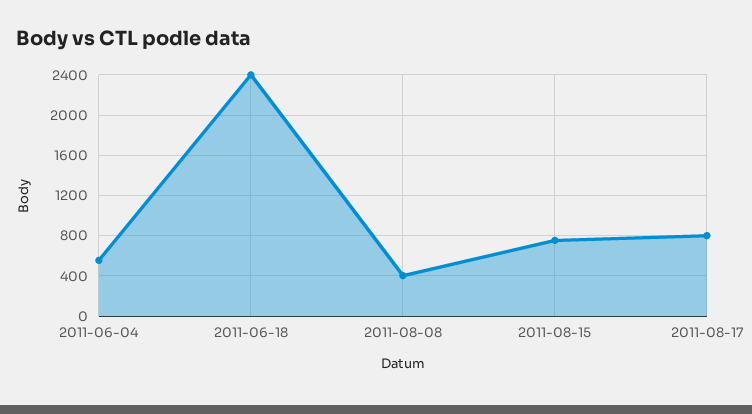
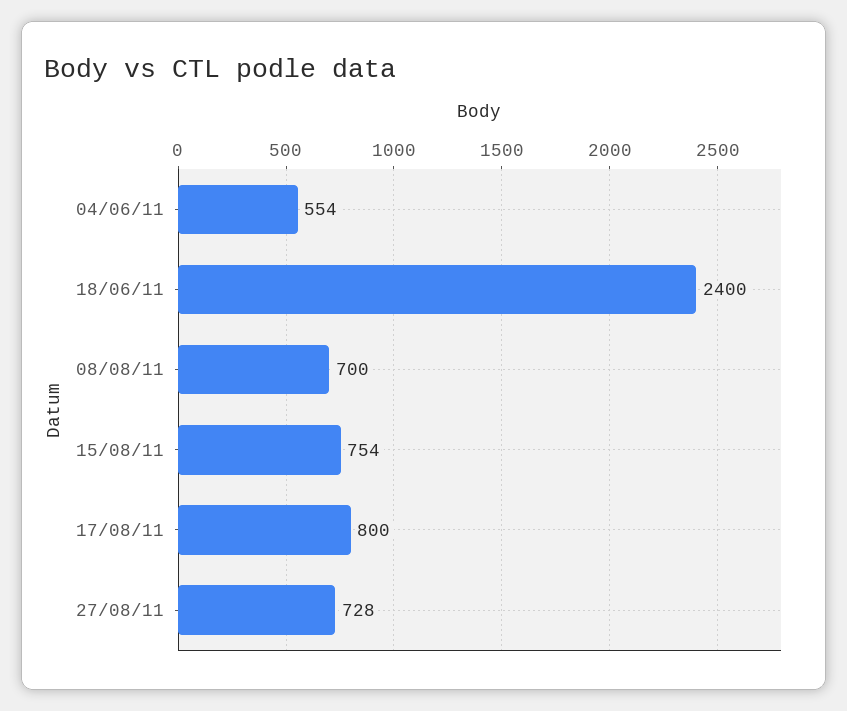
2011-08-08: 400 -> 700
27/08/11: none -> 728

